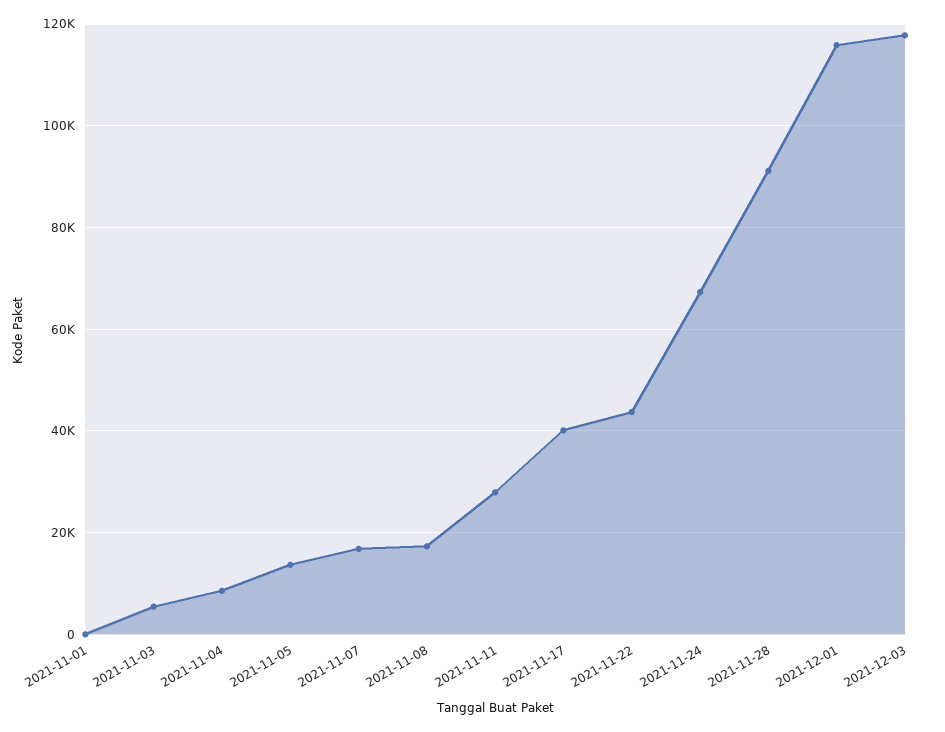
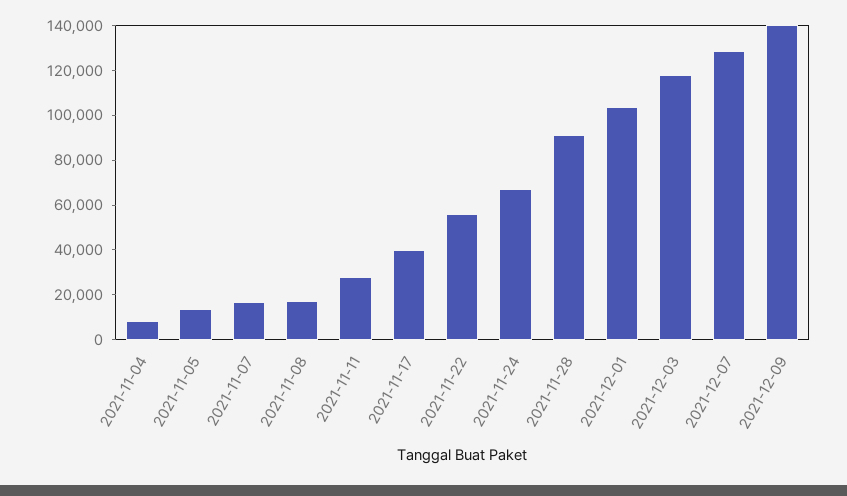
2021-11-01: 0 -> none
2021-11-03: 6000 -> none
2021-11-22: 44000 -> 55000
2021-12-01: 116000 -> 105000
2021-12-07: none -> 130000
2021-12-09: none -> 140000

